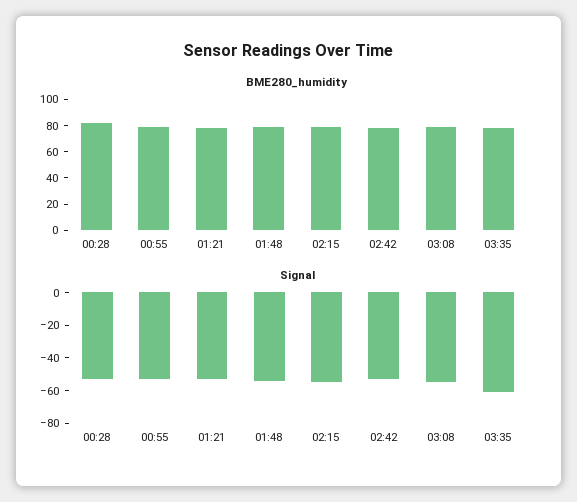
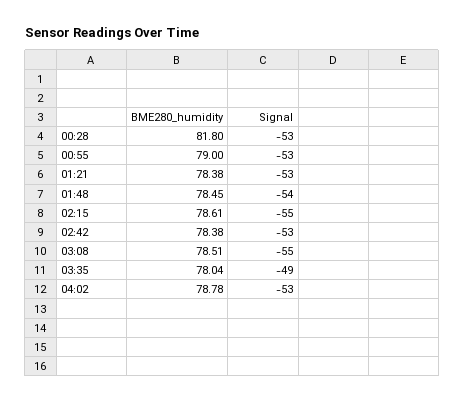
Signal, 03:35: -60 -> -49
BME280_humidity, 04:02: none -> 78.78
Signal, 04:02: none -> -53

